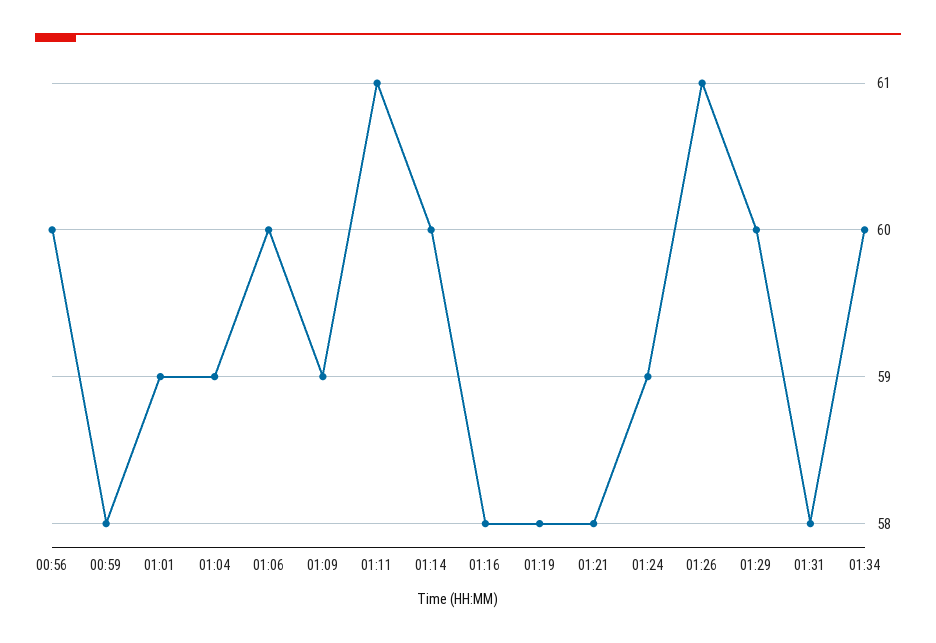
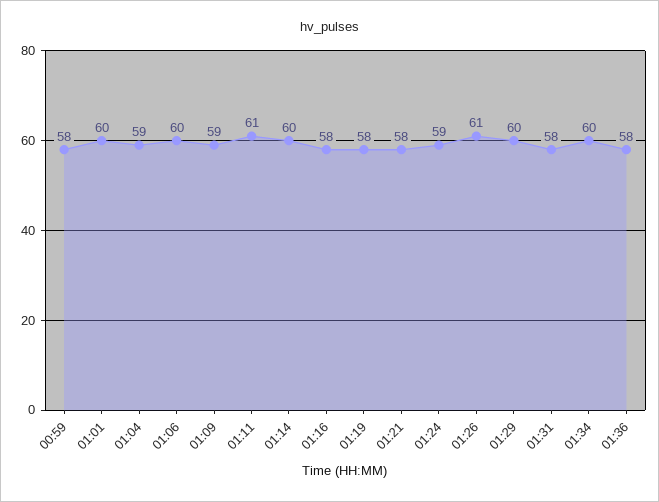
00:56: 60 -> none
01:01: 59 -> 60
01:36: none -> 58

